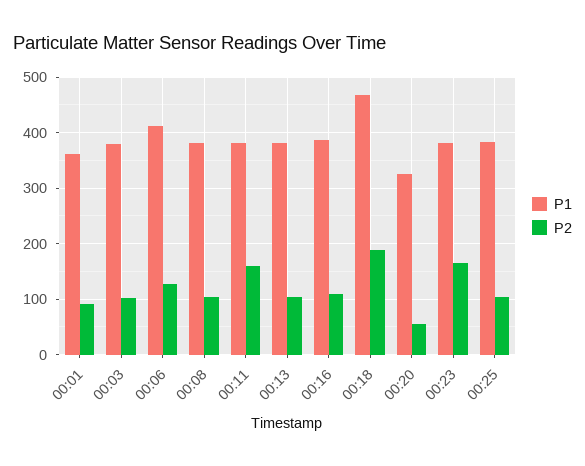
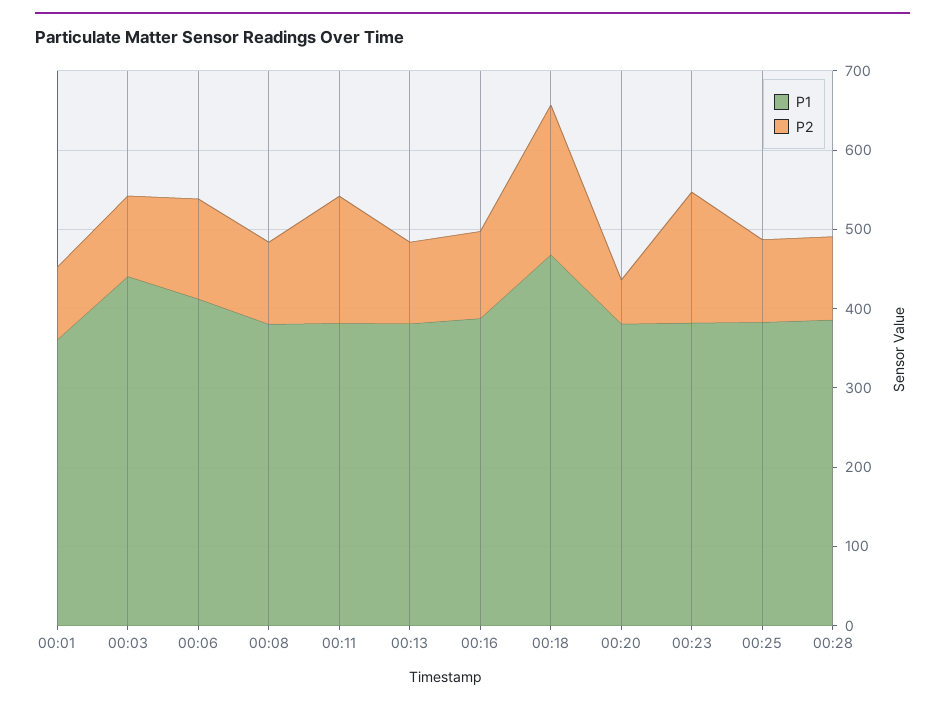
P1, 00:03: 380 -> 440
P1, 00:20: 320 -> 380
P1, 00:28: none -> 380
P2, 00:28: none -> 100

